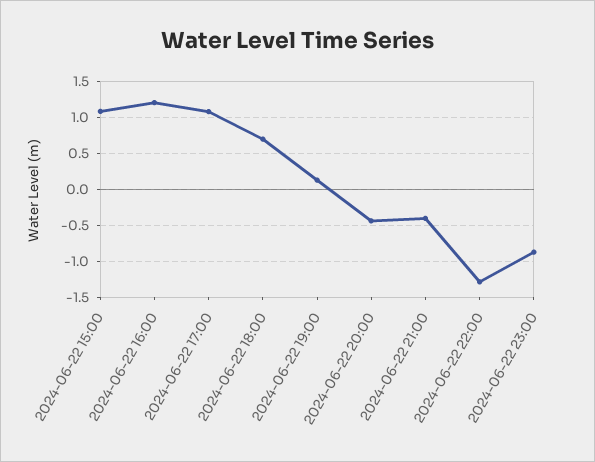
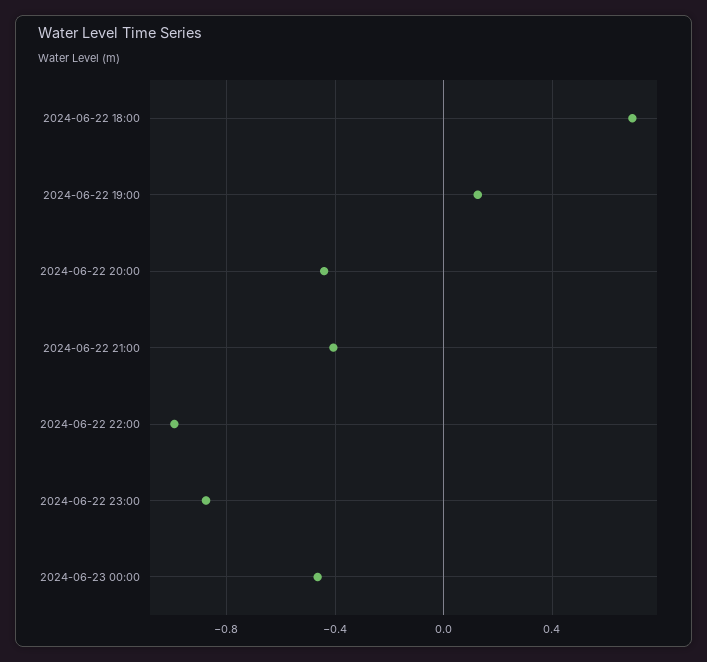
2024-06-22 15:00: 1.1 -> none
2024-06-22 16:00: 1.2 -> none
2024-06-22 17:00: 1.1 -> none
2024-06-22 22:00: -1.3 -> -1
2024-06-23 00:00: none -> -0.45

